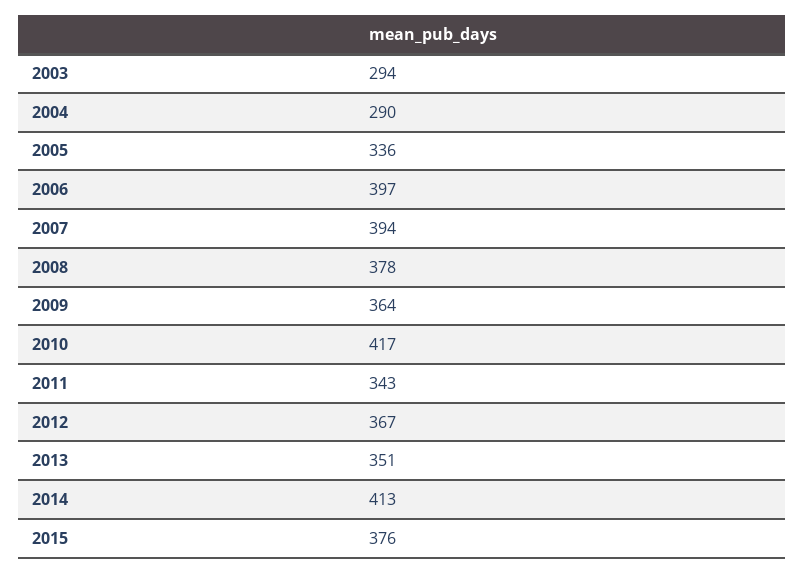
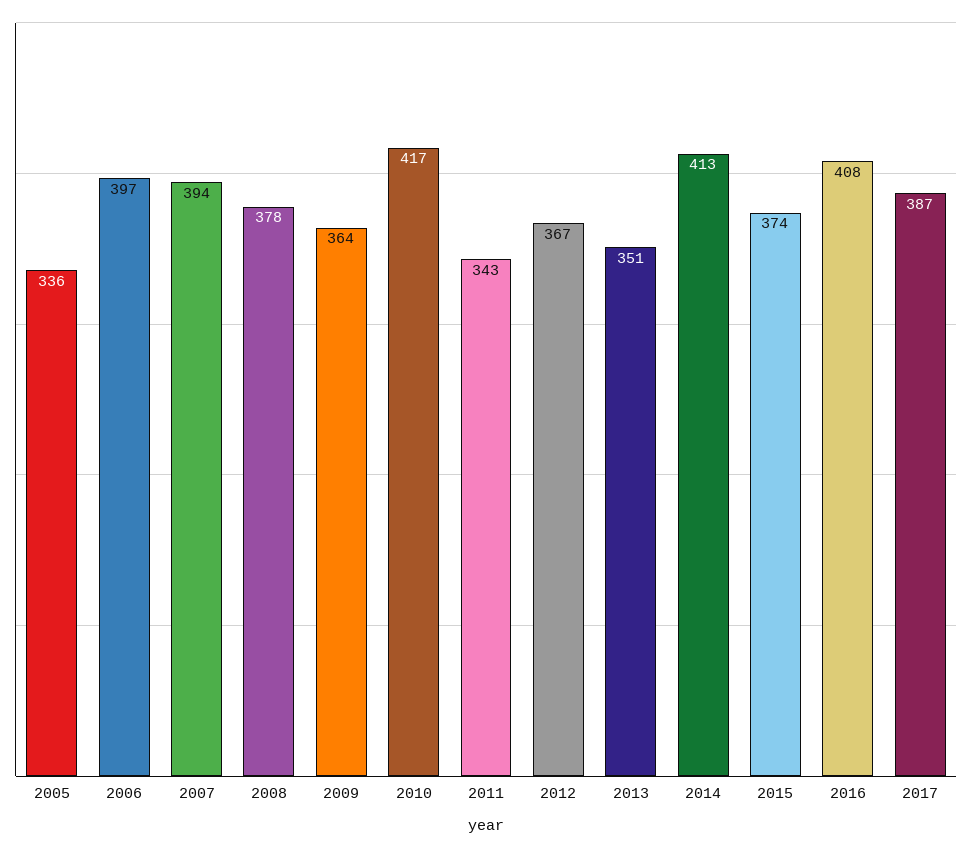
2003: 294 -> none
2004: 290 -> none
2015: 376 -> 374
2016: none -> 408
2017: none -> 387

